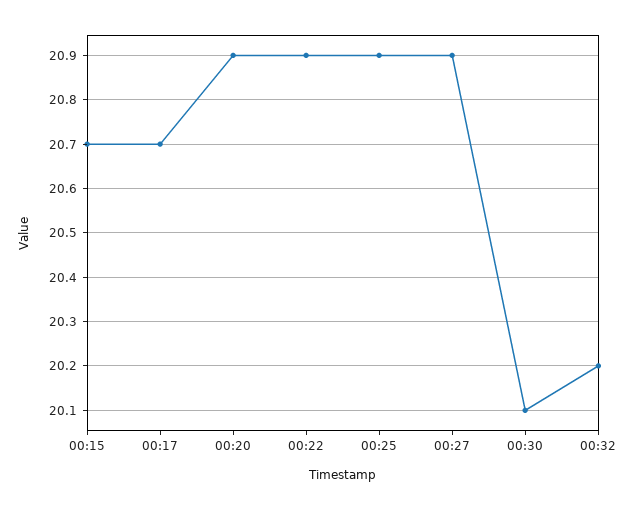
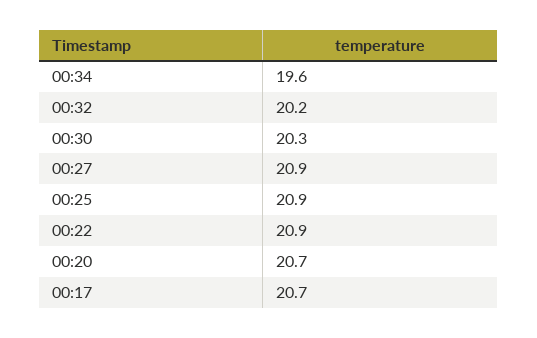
00:15: 20.7 -> none
00:20: 20.9 -> 20.7
00:30: 20.1 -> 20.3
00:34: none -> 19.6

